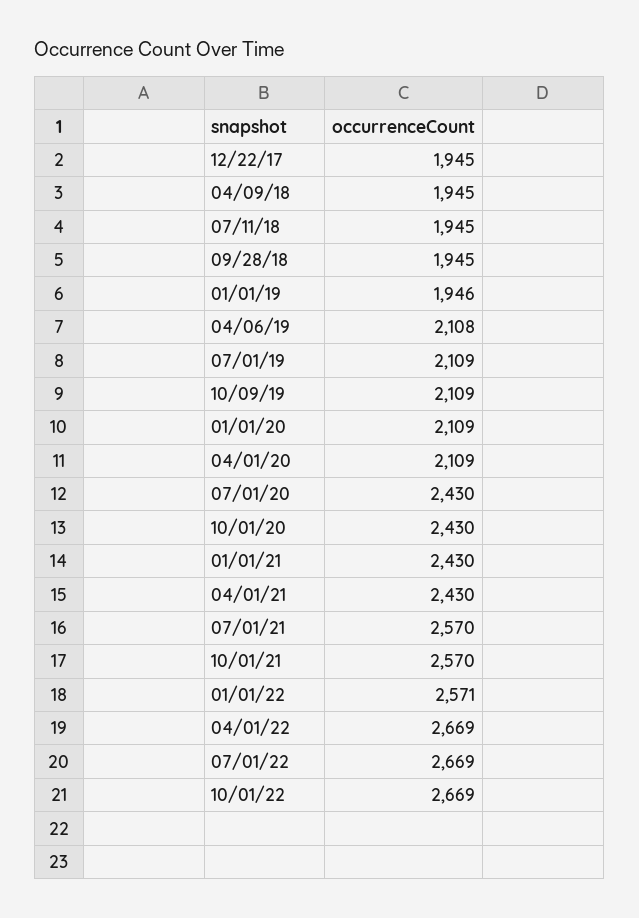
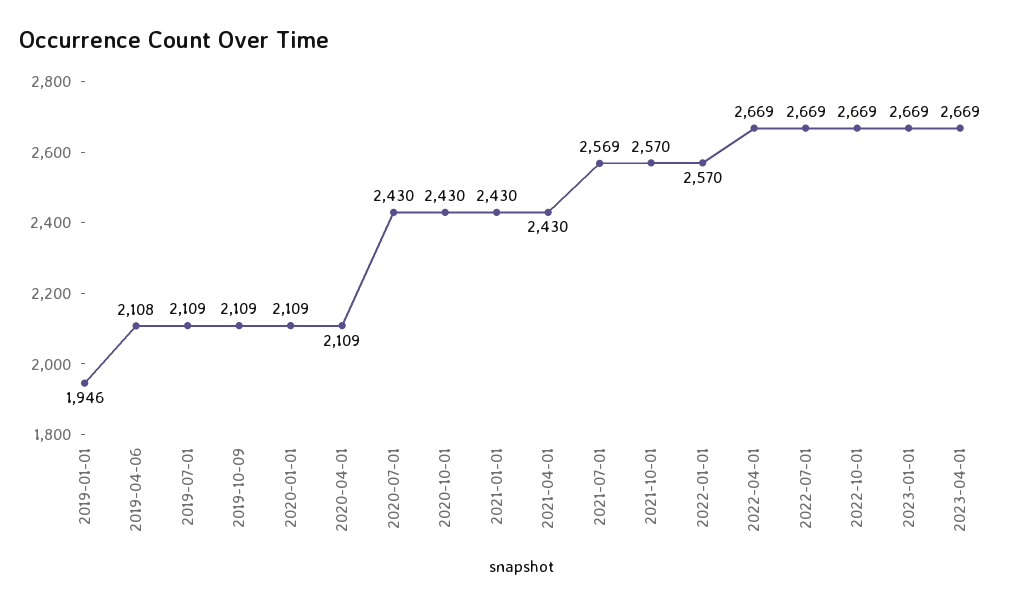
12/22/17: 1945 -> none
04/09/18: 1945 -> none
07/11/18: 1945 -> none
09/28/18: 1945 -> none
07/01/21: 2570 -> 2569
01/01/22: 2571 -> 2570
2023-01-01: none -> 2669
2023-04-01: none -> 2669

